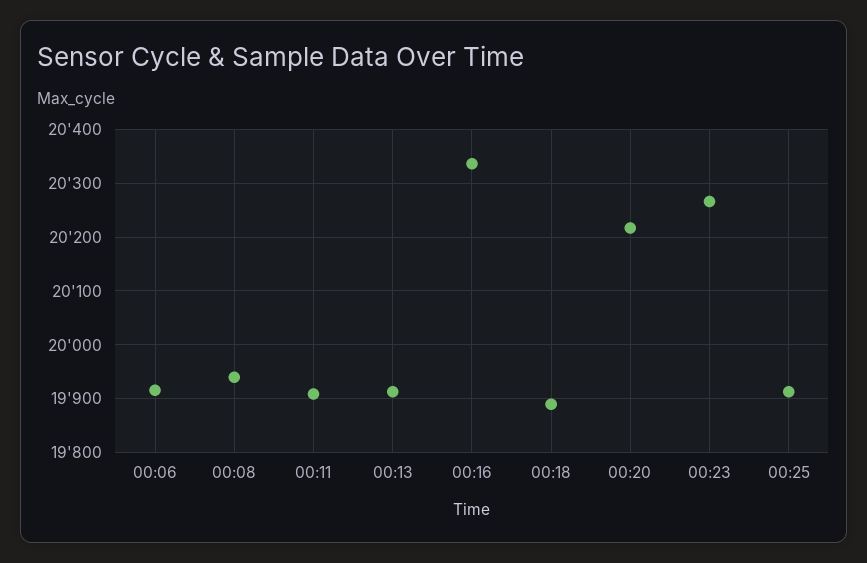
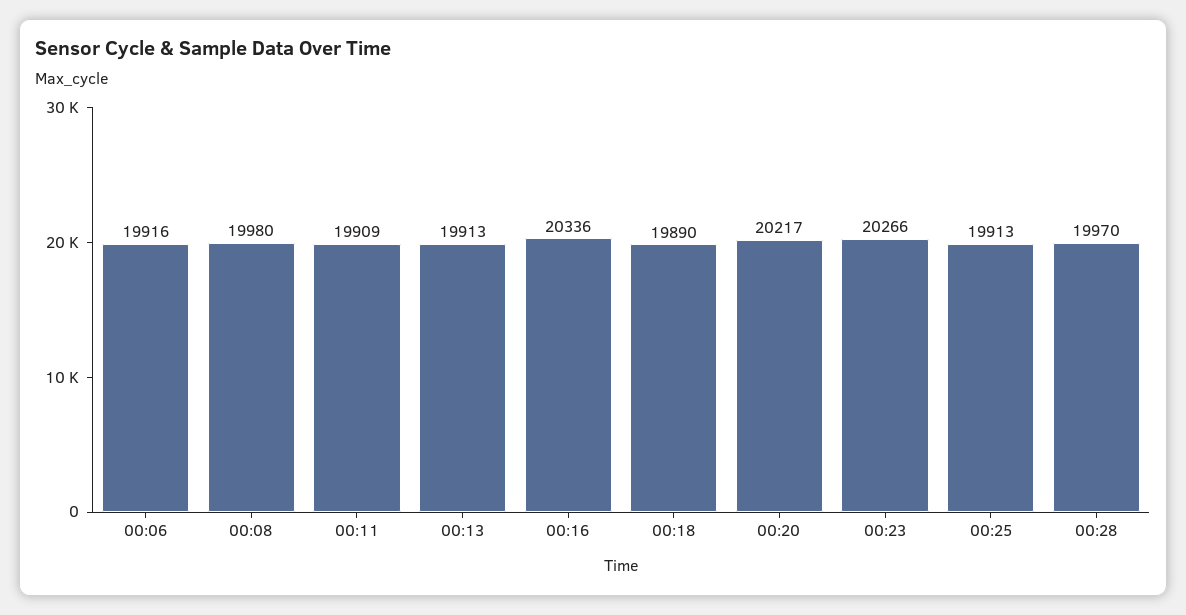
00:08: 19940 -> 19980
00:28: none -> 19970

